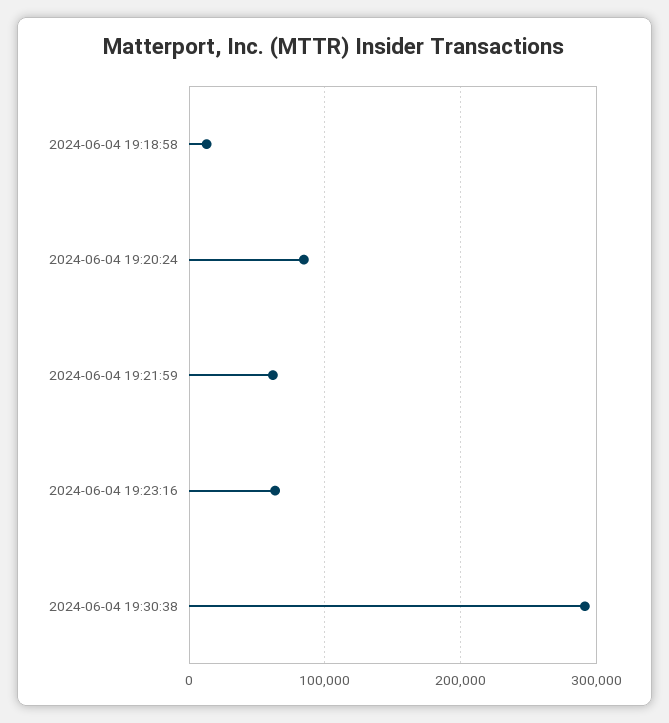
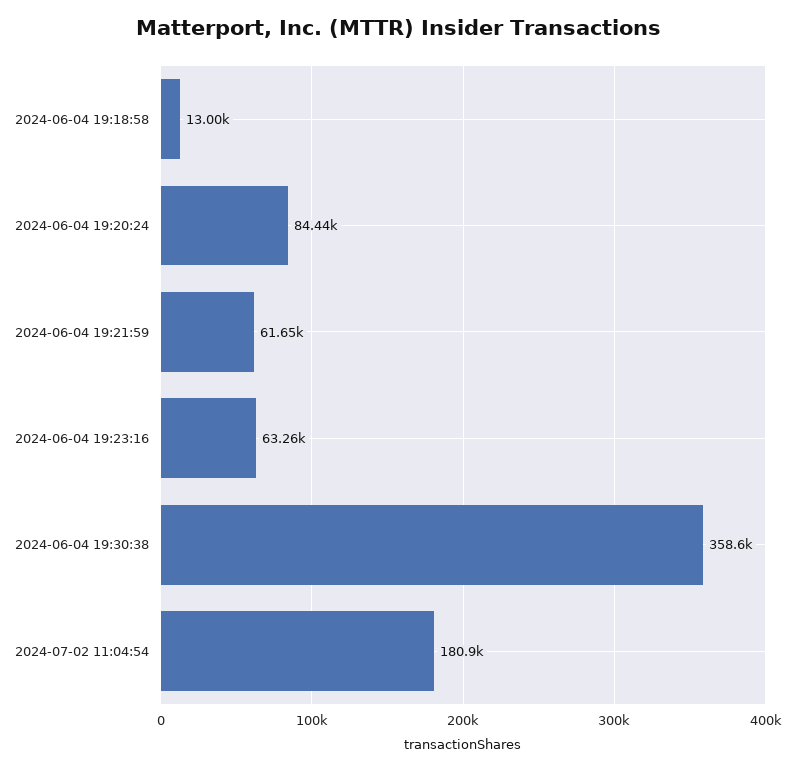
2024-06-04 19:30:38: 290000 -> 358600
2024-07-02 11:04:54: none -> 180900

